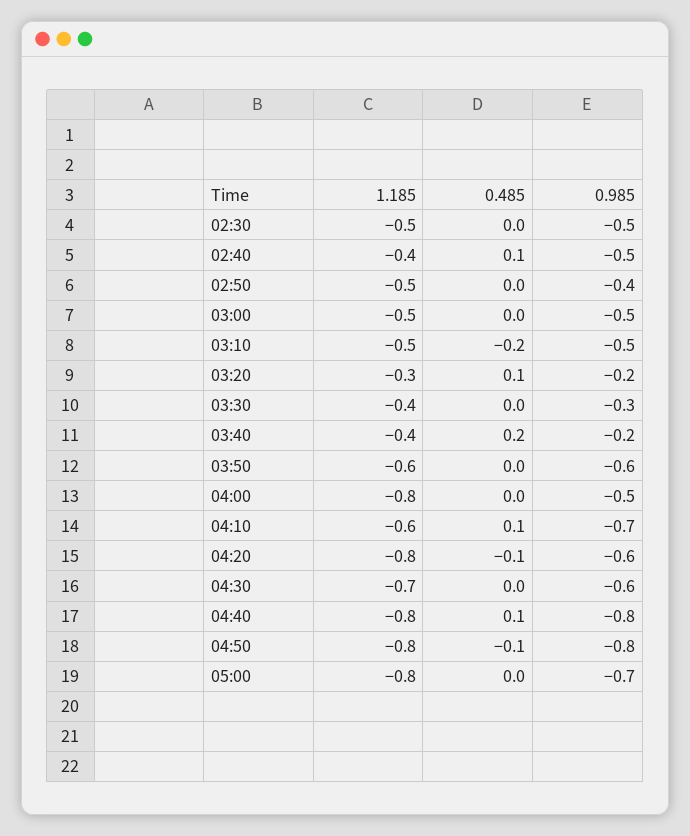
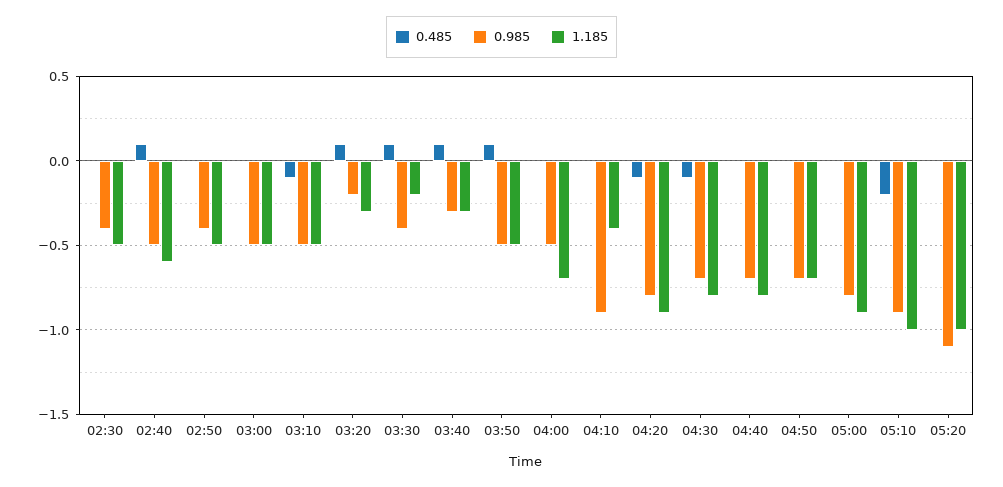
0.985, 02:30: -0.5 -> -0.4
1.185, 02:40: -0.4 -> -0.6
0.485, 03:10: -0.2 -> -0.1
1.185, 03:30: -0.4 -> -0.2
0.485, 03:30: 0 -> 0.1
0.985, 03:30: -0.3 -> -0.4
1.185, 03:40: -0.4 -> -0.3
0.485, 03:40: 0.2 -> 0.1
0.985, 03:40: -0.2 -> -0.3
1.185, 03:50: -0.6 -> -0.5
0.485, 03:50: 0 -> 0.1
0.985, 03:50: -0.6 -> -0.5
1.185, 04:00: -0.8 -> -0.7
1.185, 04:10: -0.6 -> -0.4
0.485, 04:10: 0.1 -> 0
0.985, 04:10: -0.7 -> -0.9
1.185, 04:20: -0.8 -> -0.9
0.985, 04:20: -0.6 -> -0.8
1.185, 04:30: -0.7 -> -0.8
0.485, 04:30: 0 -> -0.1
0.985, 04:30: -0.6 -> -0.7
0.485, 04:40: 0.1 -> 0
0.985, 04:40: -0.8 -> -0.7
1.185, 04:50: -0.8 -> -0.7
0.485, 04:50: -0.1 -> 0
0.985, 04:50: -0.8 -> -0.7
1.185, 05:00: -0.8 -> -0.9
0.985, 05:00: -0.7 -> -0.8
0.485, 05:10: none -> -0.2
0.985, 05:10: none -> -0.9
1.185, 05:10: none -> -1
0.485, 05:20: none -> 0
0.985, 05:20: none -> -1.1
1.185, 05:20: none -> -1

